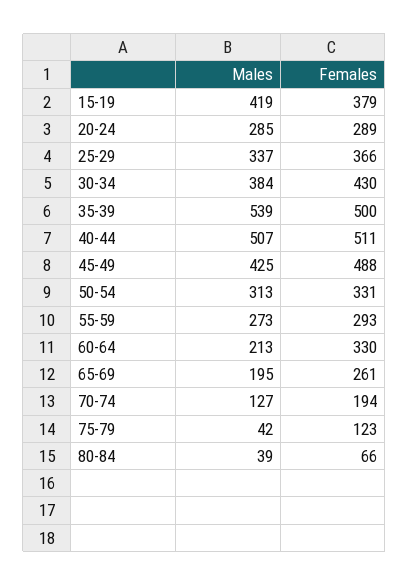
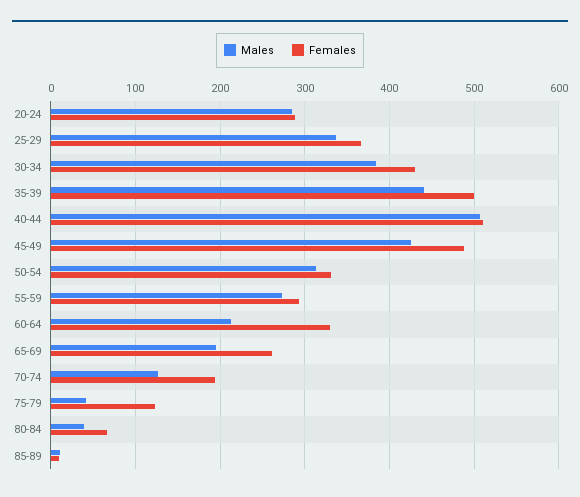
Males, 15-19: 419 -> none
Females, 15-19: 379 -> none
Males, 35-39: 539 -> 440
Males, 85-89: none -> 10
Females, 85-89: none -> 10

